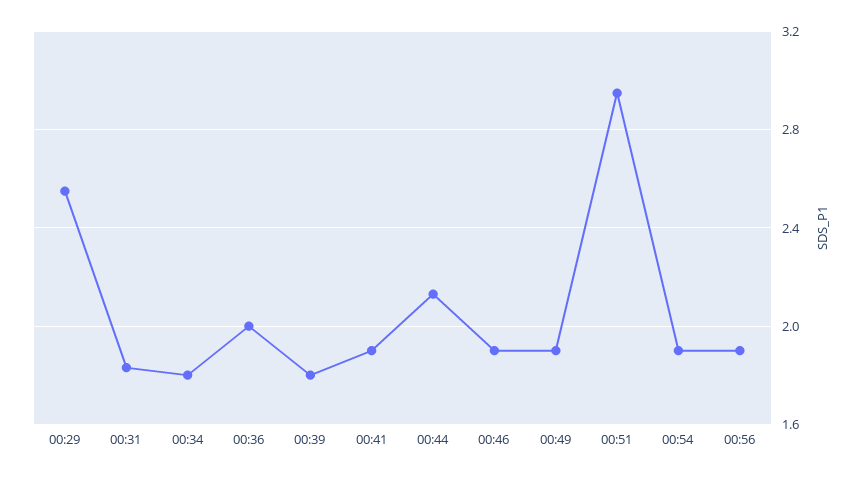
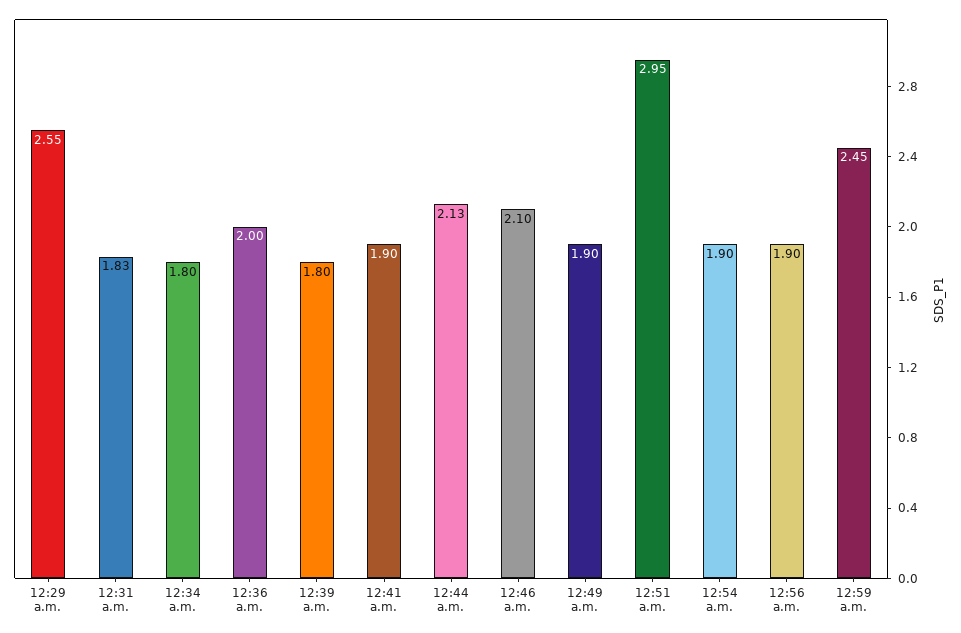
00:46: 1.9 -> 2.1
12:59 a.m.: none -> 2.45

